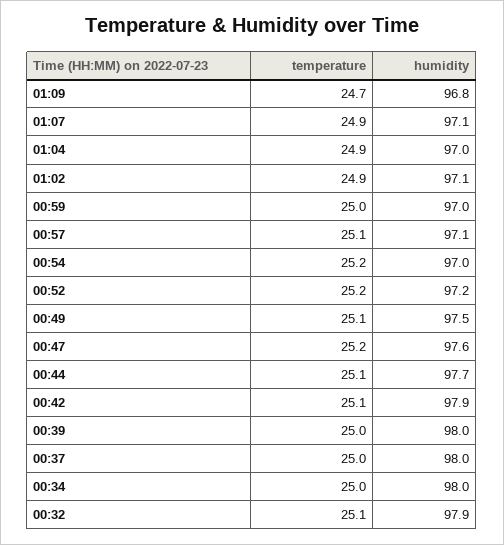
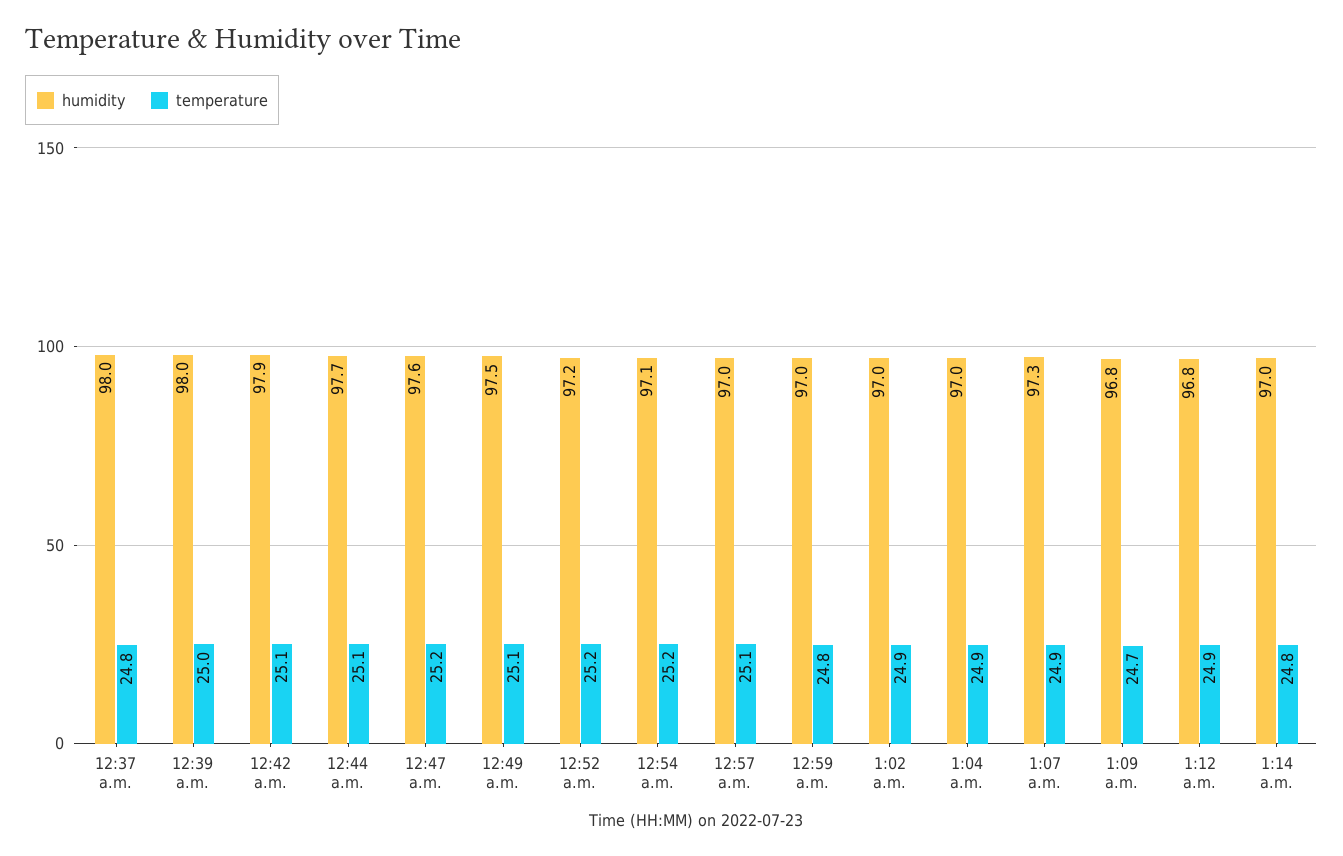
humidity, 01:07: 97.1 -> 97.3
humidity, 01:02: 97.1 -> 97
temperature, 00:59: 25 -> 24.8
humidity, 00:57: 97.1 -> 97
humidity, 00:54: 97 -> 97.1
temperature, 00:37: 25 -> 24.8
temperature, 00:34: 25 -> none
humidity, 00:34: 98 -> none
temperature, 00:32: 25.1 -> none
humidity, 00:32: 97.9 -> none
humidity, 1:12 a.m.: none -> 96.8
temperature, 1:12 a.m.: none -> 24.9
humidity, 1:14 a.m.: none -> 97
temperature, 1:14 a.m.: none -> 24.8

